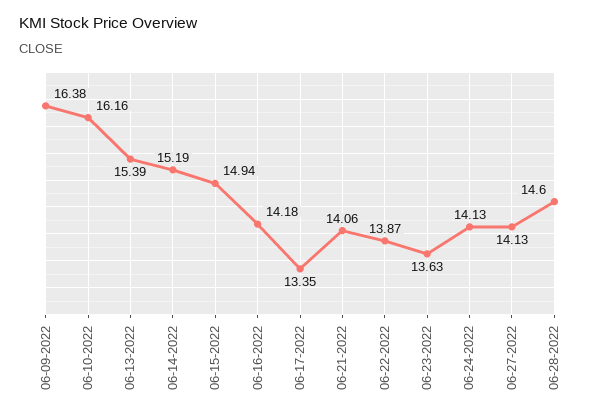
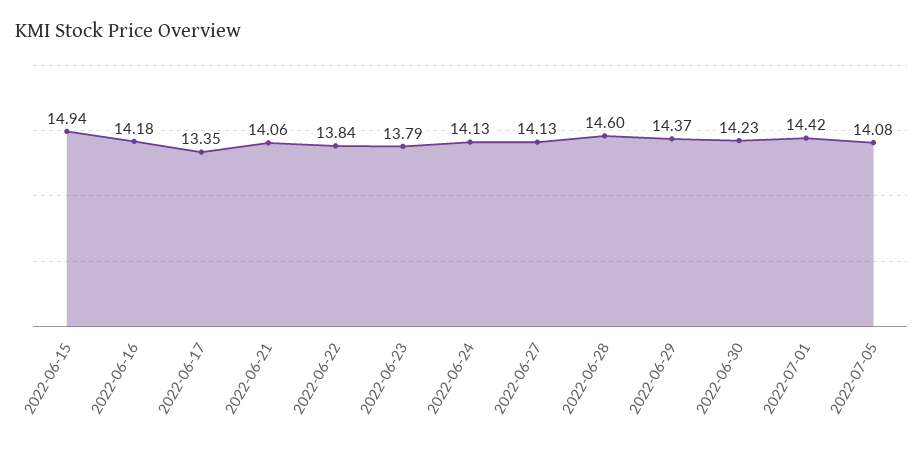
06-09-2022: 16.38 -> none
06-10-2022: 16.16 -> none
06-13-2022: 15.39 -> none
06-14-2022: 15.19 -> none
06-22-2022: 13.87 -> 13.84
06-23-2022: 13.63 -> 13.79
2022-06-29: none -> 14.37
2022-06-30: none -> 14.23
2022-07-01: none -> 14.42
2022-07-05: none -> 14.08

